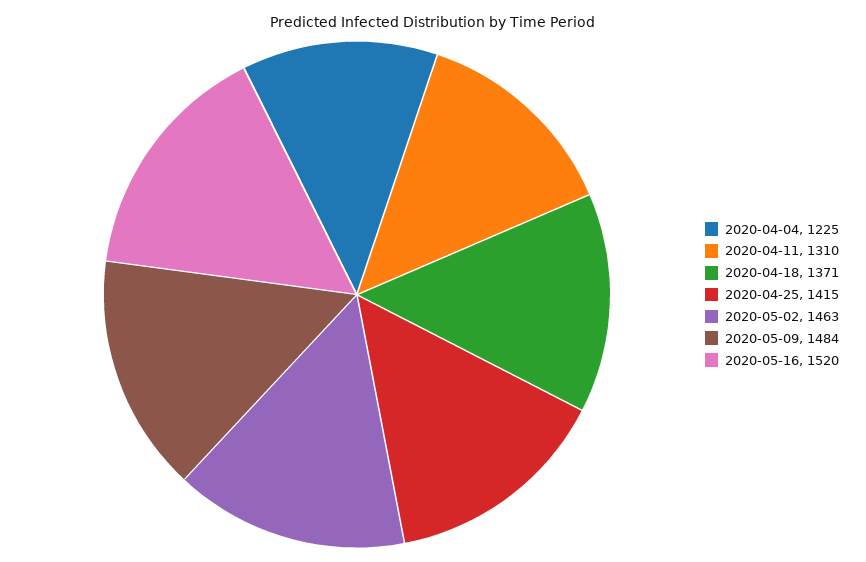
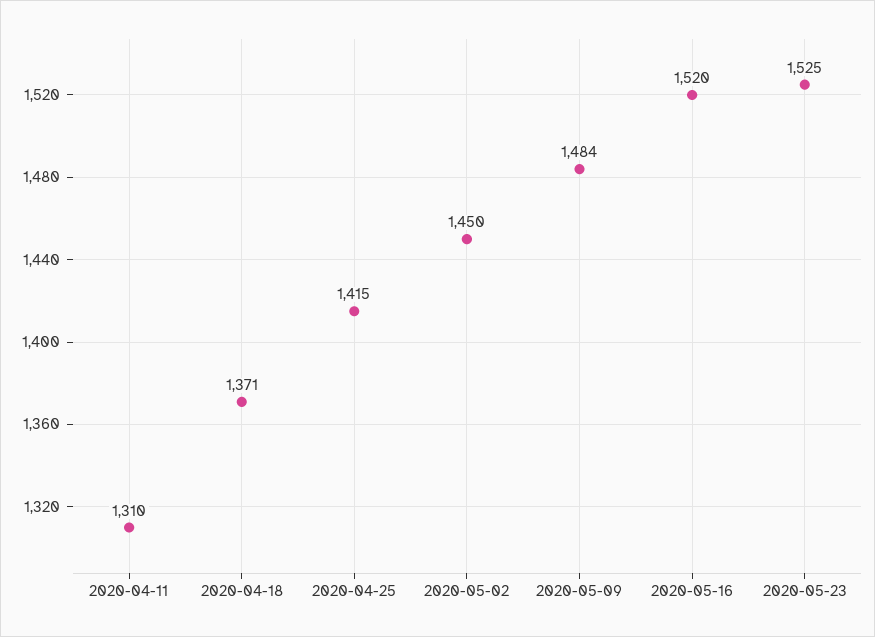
2020-04-04: 1225 -> none
2020-05-02: 1463 -> 1450
2020-05-23: none -> 1525

